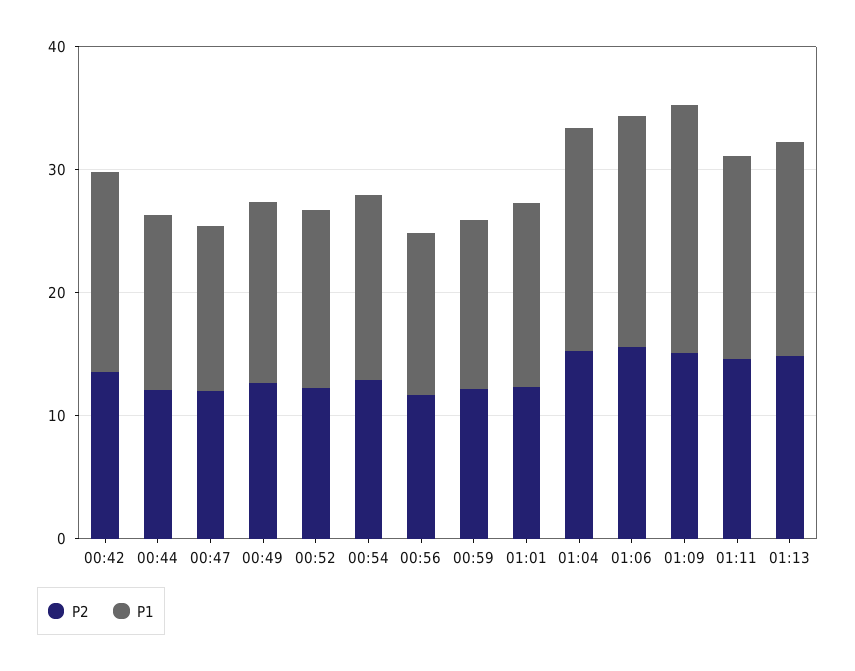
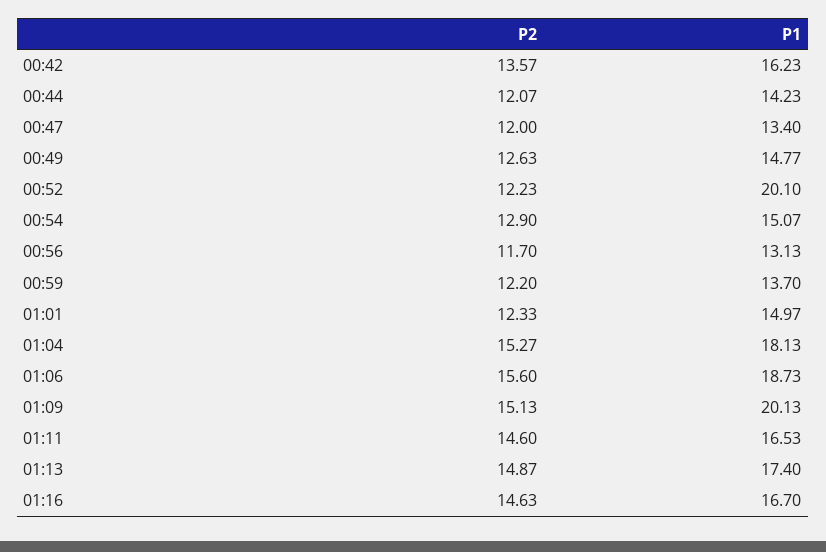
P1, 00:52: 14 -> 20.1
P2, 01:16: none -> 14.63
P1, 01:16: none -> 16.7

